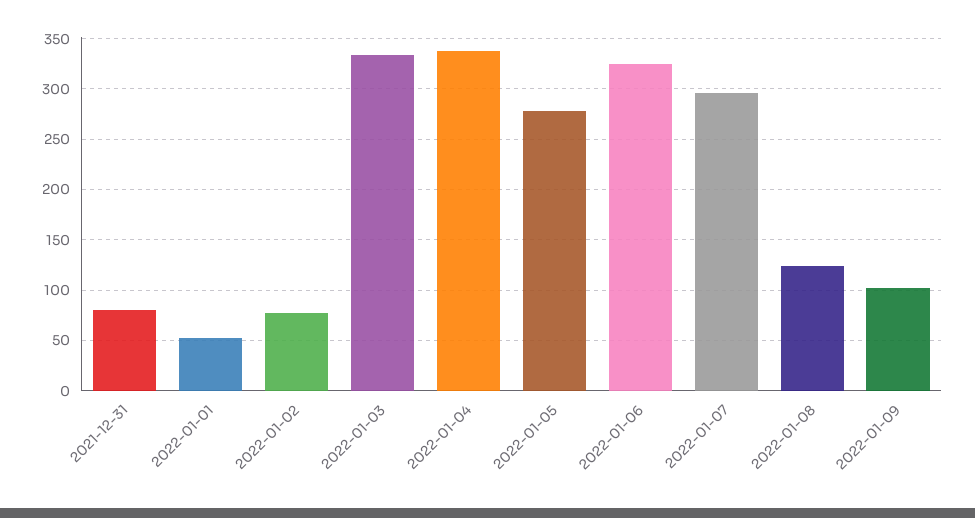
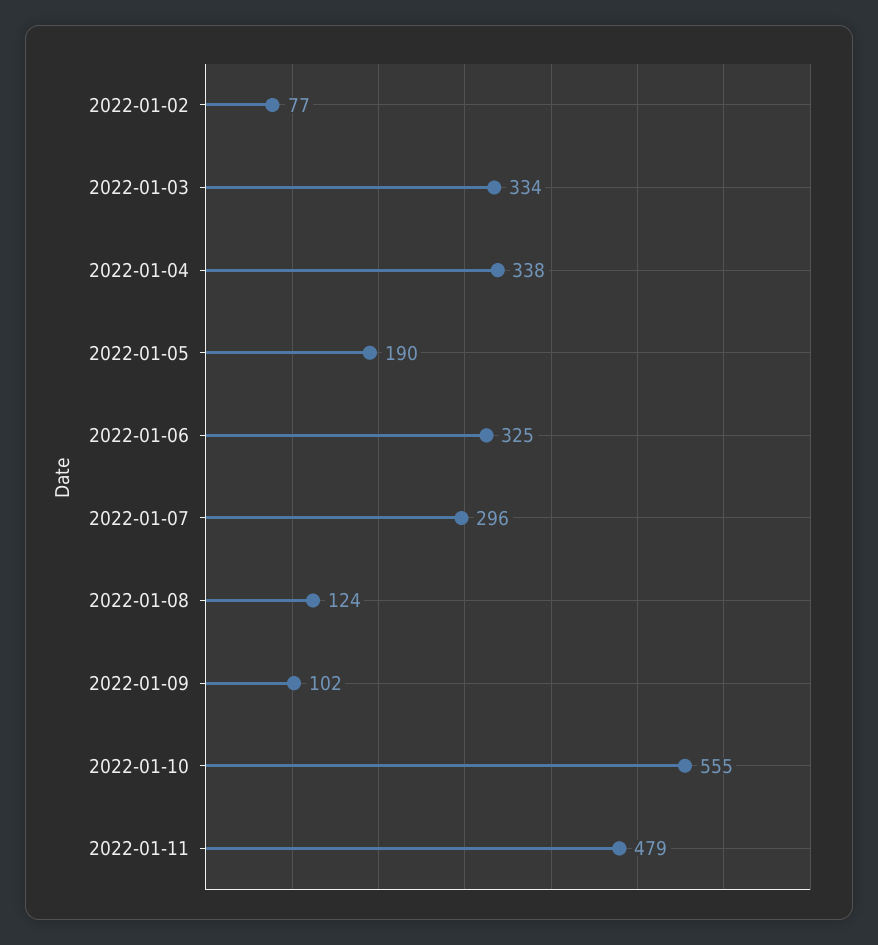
2021-12-31: 80 -> none
2022-01-01: 50 -> none
2022-01-05: 280 -> 190
2022-01-10: none -> 555
2022-01-11: none -> 479

